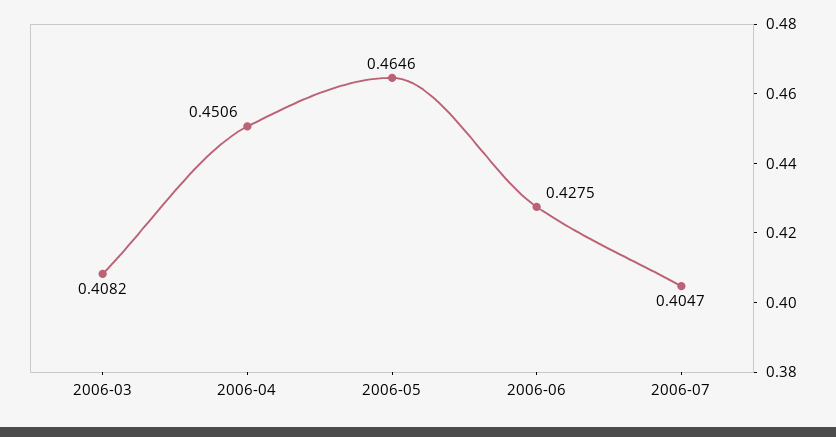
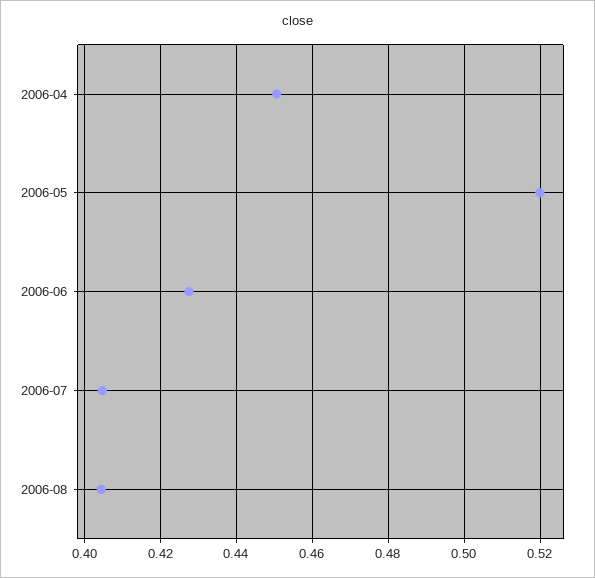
2006-03: 0.4082 -> none
2006-05: 0.4646 -> 0.52
2006-08: none -> 0.404

